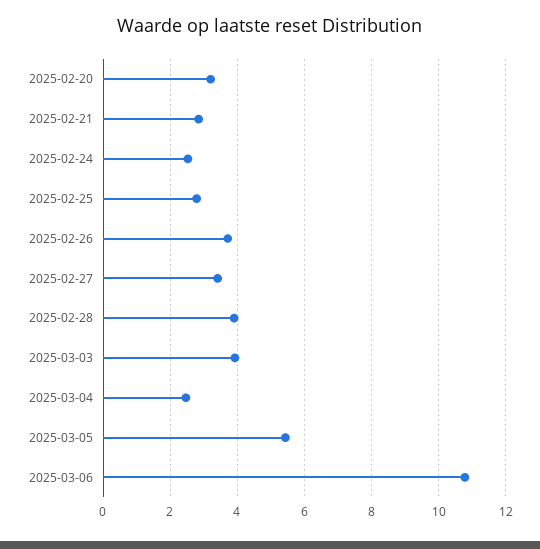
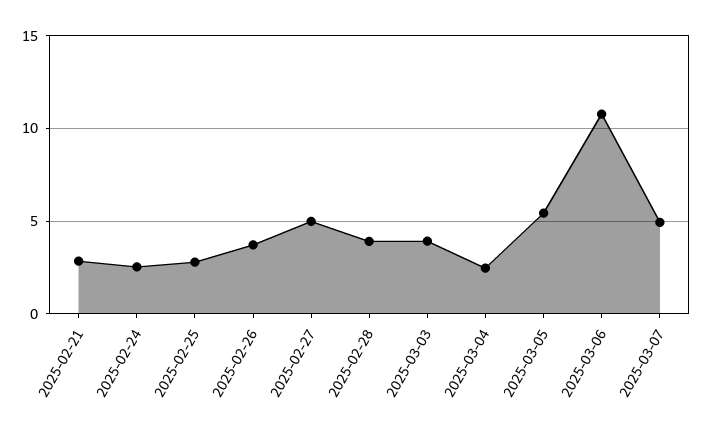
2025-02-20: 3.2 -> none
2025-02-27: 3.4 -> 5
2025-03-07: none -> 5

